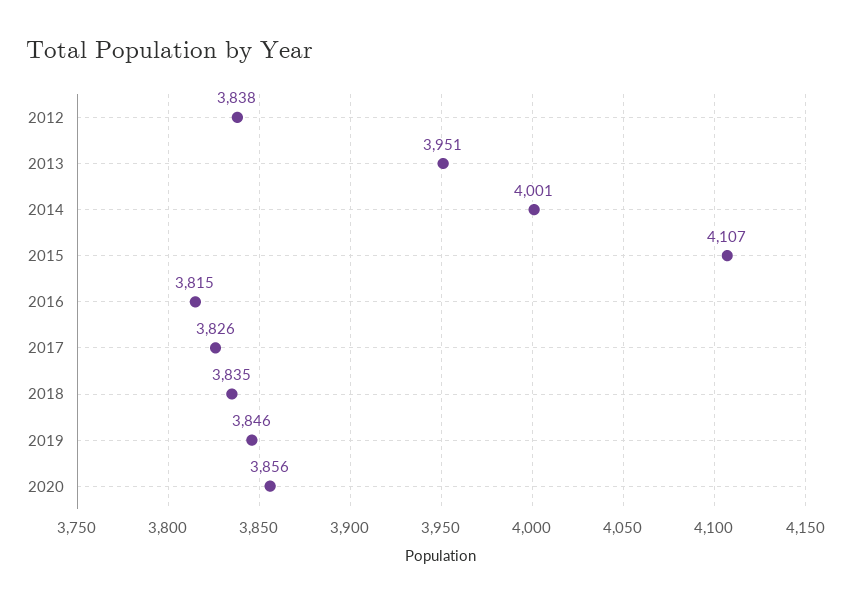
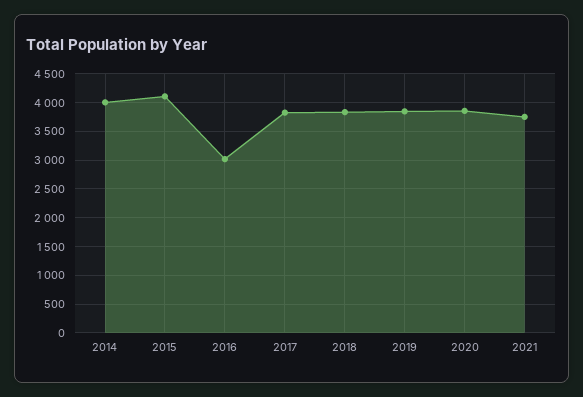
2012: 3838 -> none
2013: 3951 -> none
2016: 3815 -> 3000
2021: none -> 3750

